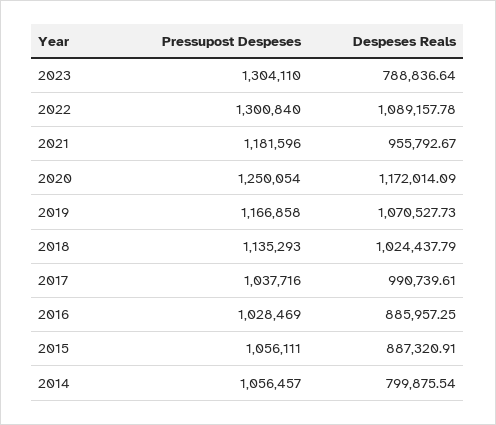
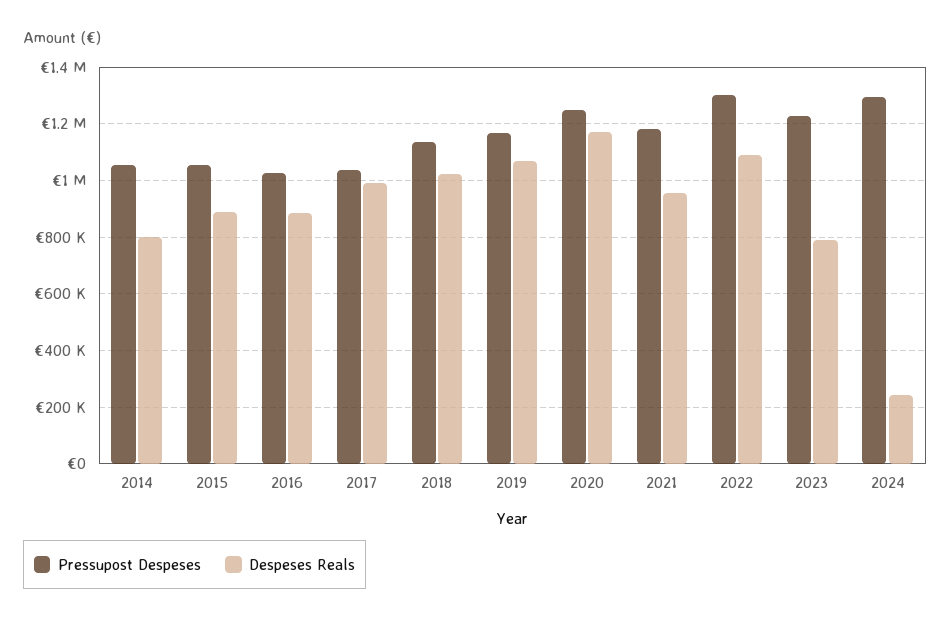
Pressupost Despeses, 2023: 1304110 -> 1225000
Pressupost Despeses, 2024: none -> 1300000
Despeses Reals, 2024: none -> 250000

